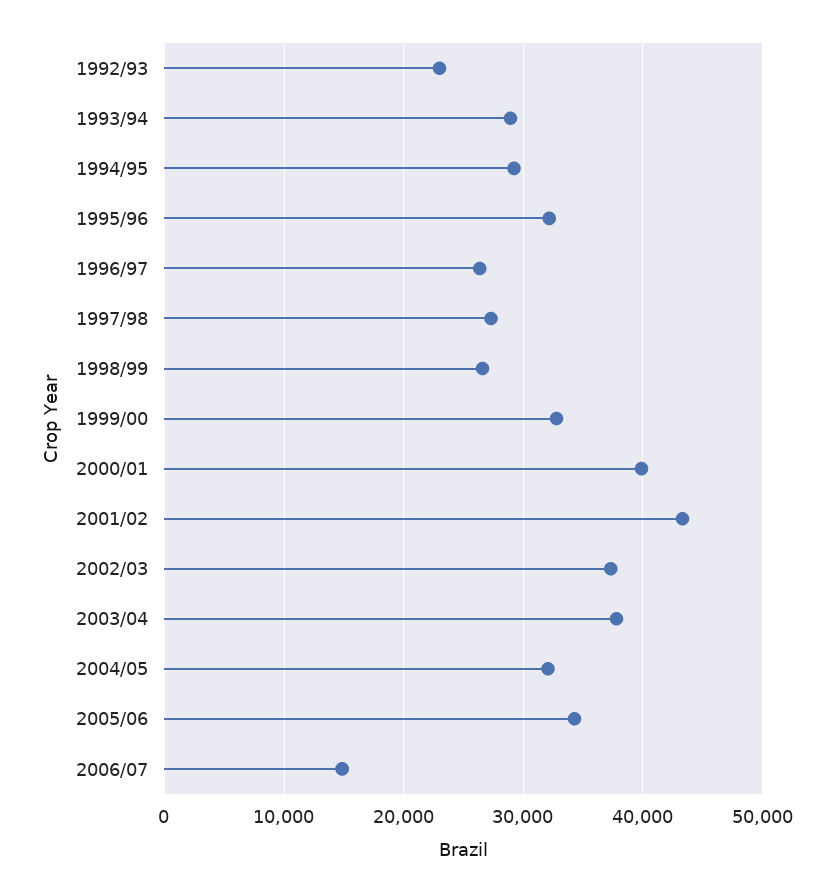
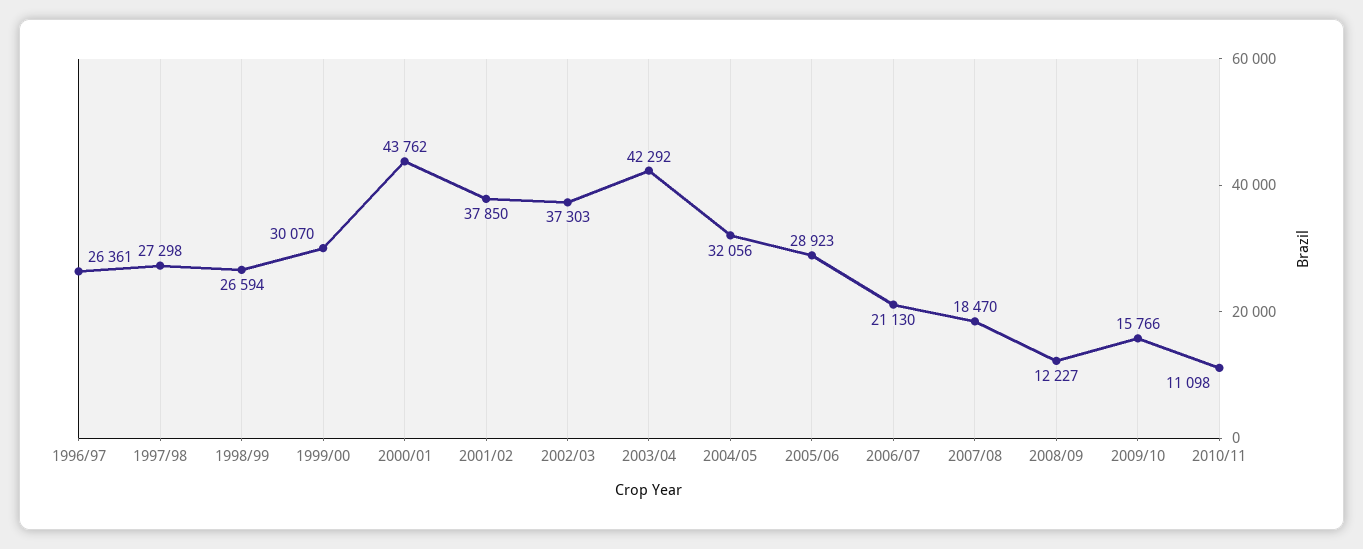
1992/93: 23000 -> none
1993/94: 29000 -> none
1994/95: 29000 -> none
1995/96: 32000 -> none
1999/00: 33000 -> 30070
2000/01: 40000 -> 43762
2001/02: 43000 -> 37850
2003/04: 38000 -> 42292
2005/06: 34000 -> 28923
2006/07: 15000 -> 21130
2007/08: none -> 18470
2008/09: none -> 12227
2009/10: none -> 15766
2010/11: none -> 11098

